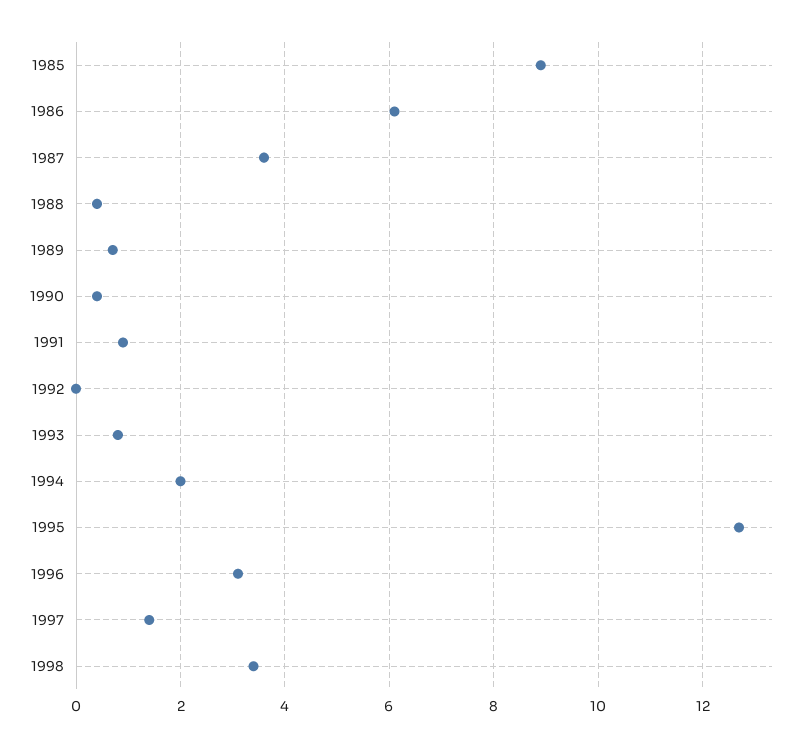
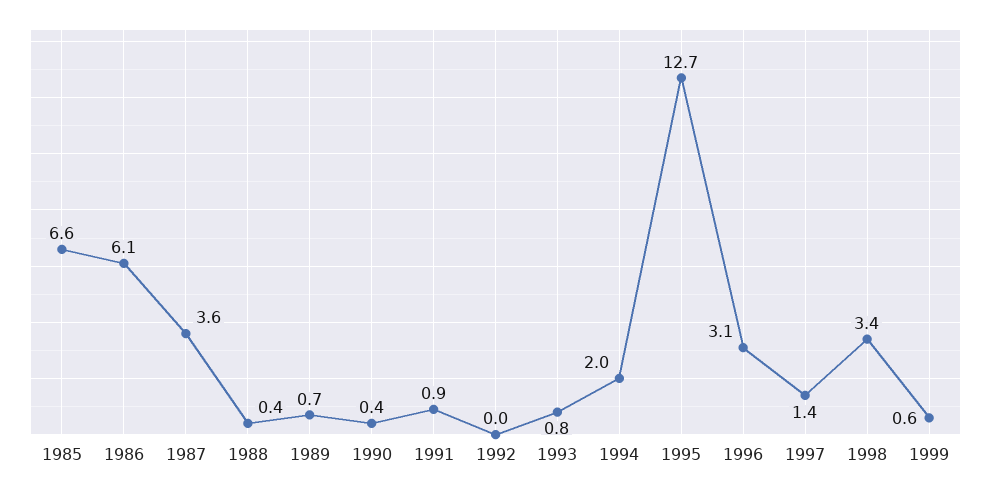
1985: 9 -> 6.6
1999: none -> 0.6

